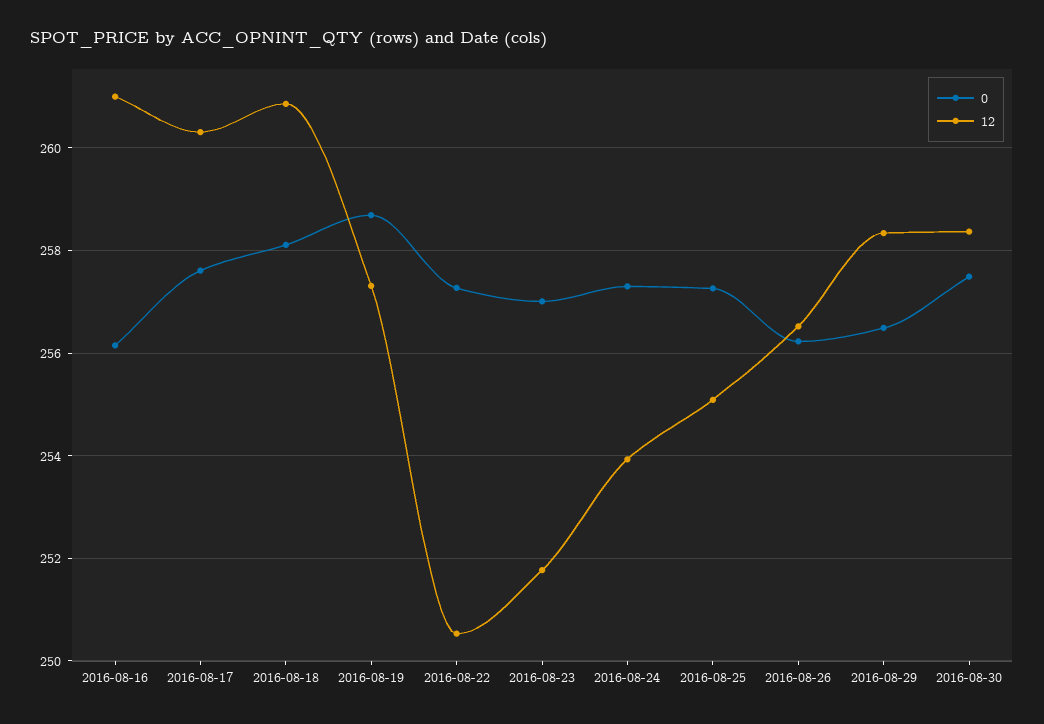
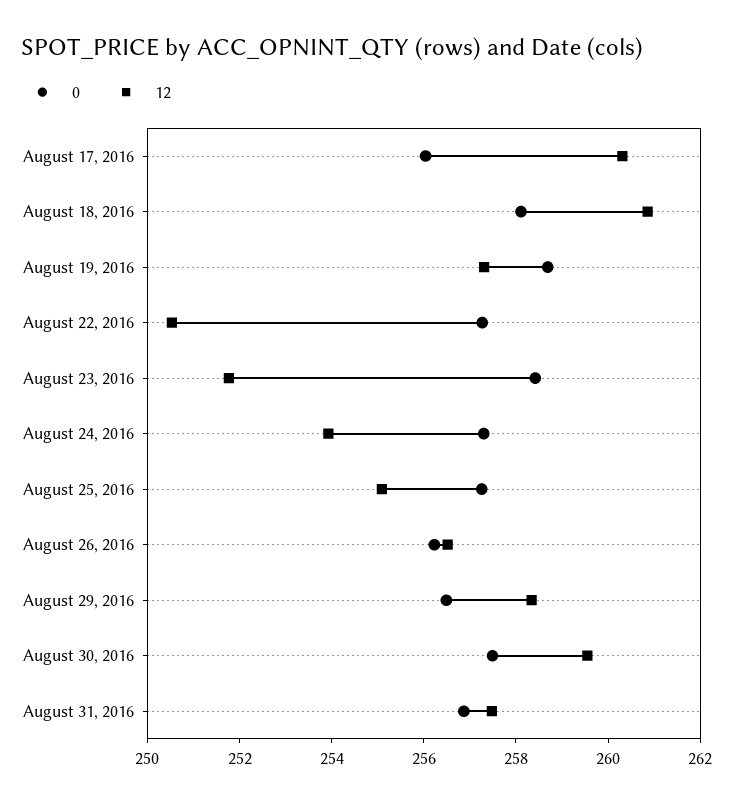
0, 2016-08-16: 256.2 -> none
12, 2016-08-16: 261 -> none
0, 2016-08-17: 257.6 -> 256
0, 2016-08-23: 257 -> 258.5
12, 2016-08-30: 258.4 -> 259.5
0, August 31, 2016: none -> 257
12, August 31, 2016: none -> 257.5

